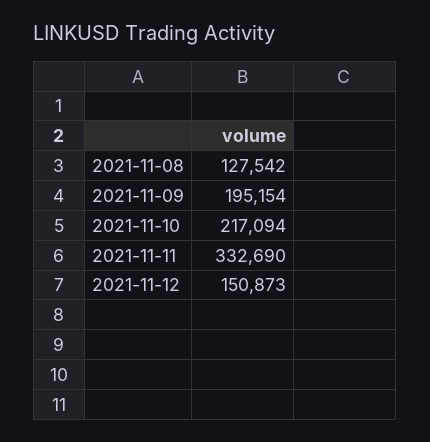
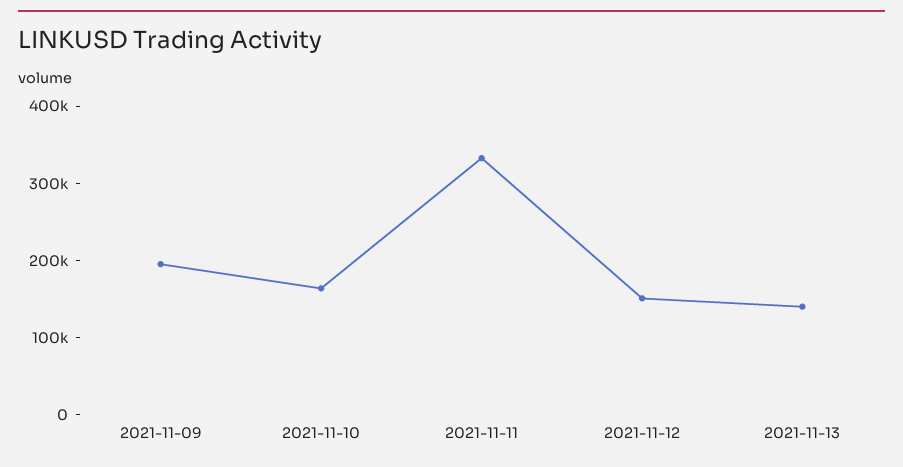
2021-11-08: 127542 -> none
2021-11-10: 217094 -> 160000
2021-11-13: none -> 140000

